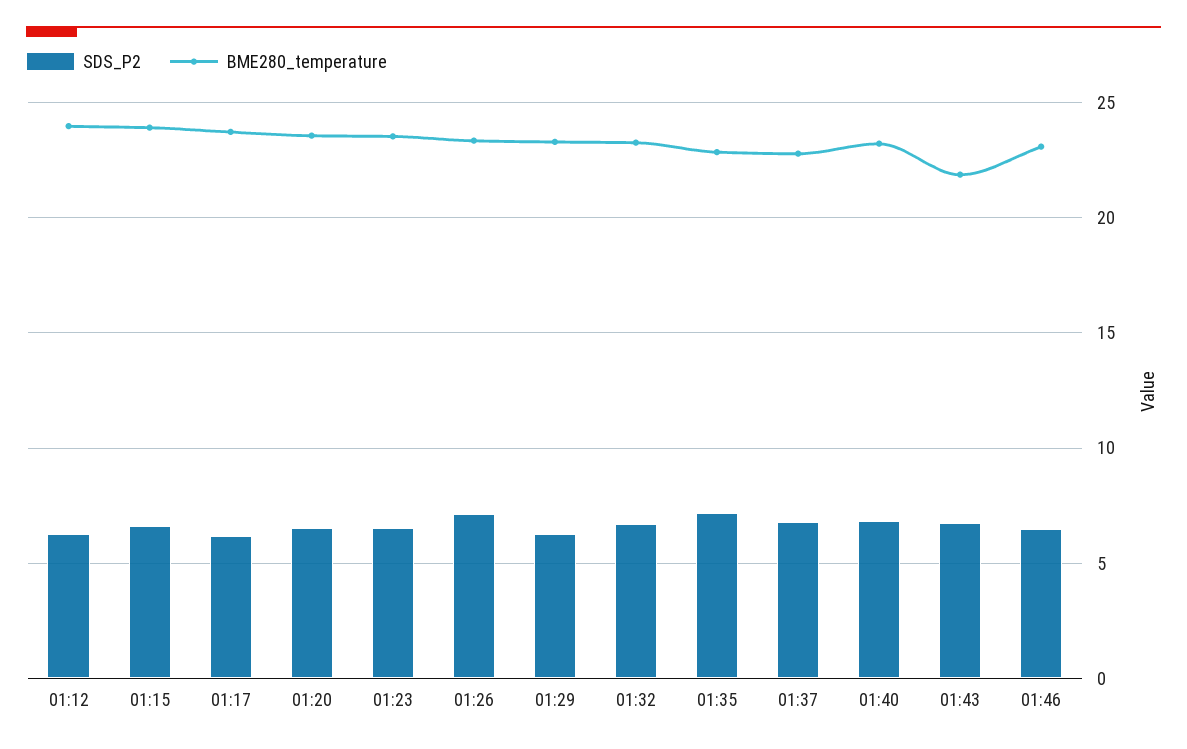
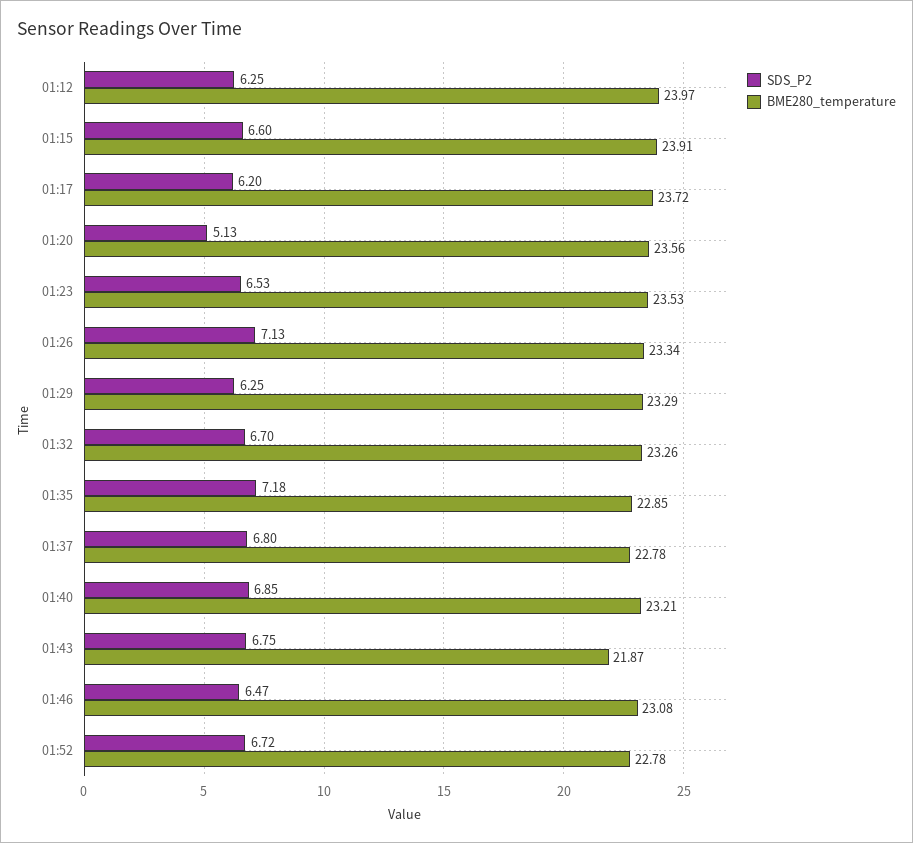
SDS_P2, 01:20: 6.5 -> 5.13
SDS_P2, 01:52: none -> 6.72
BME280_temperature, 01:52: none -> 22.78

